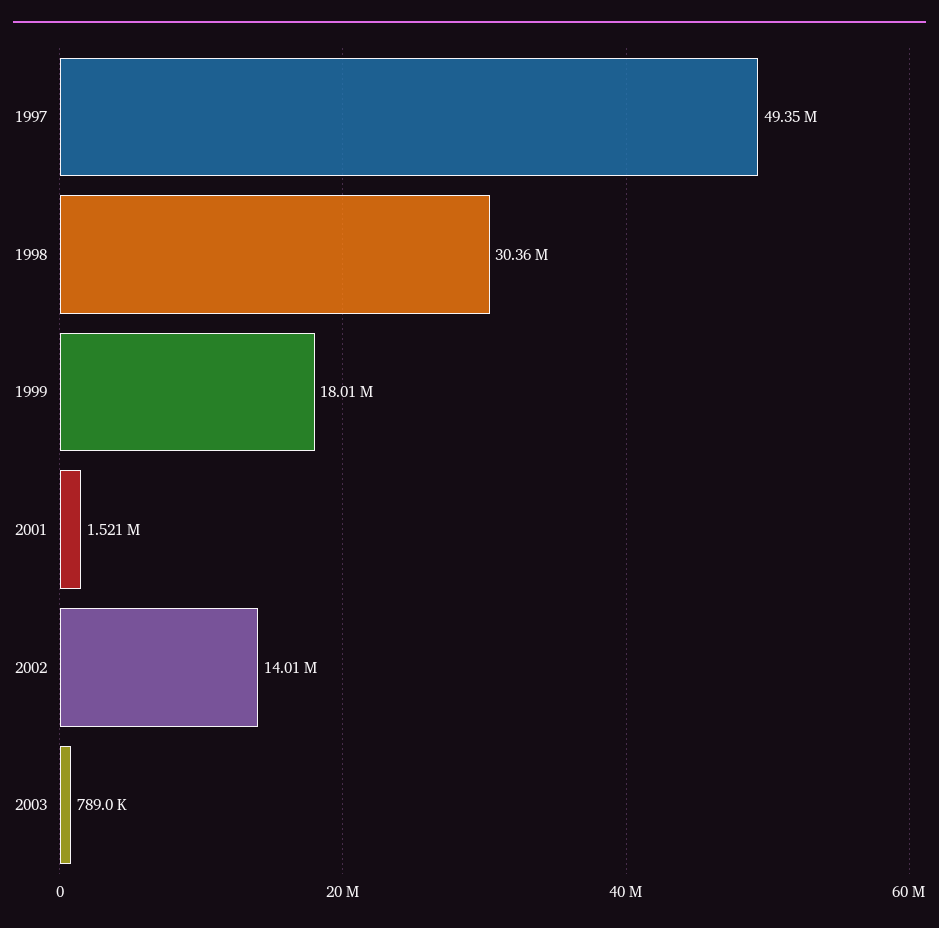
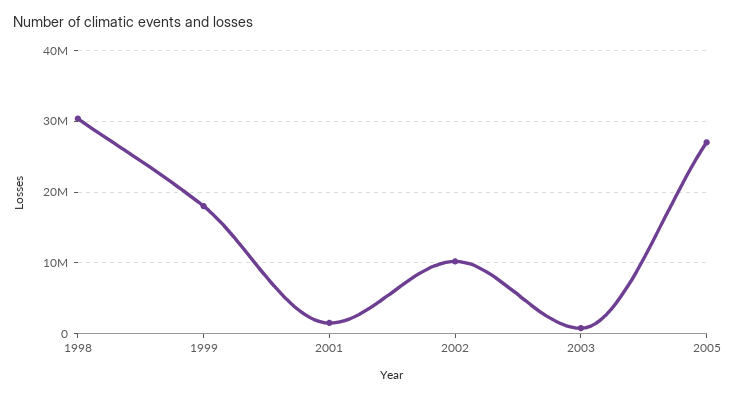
1997: 49350000 -> none
2002: 14010000 -> 10000000
2005: none -> 27000000

